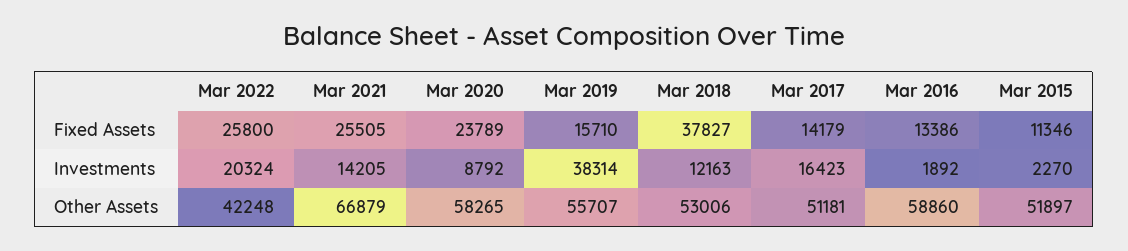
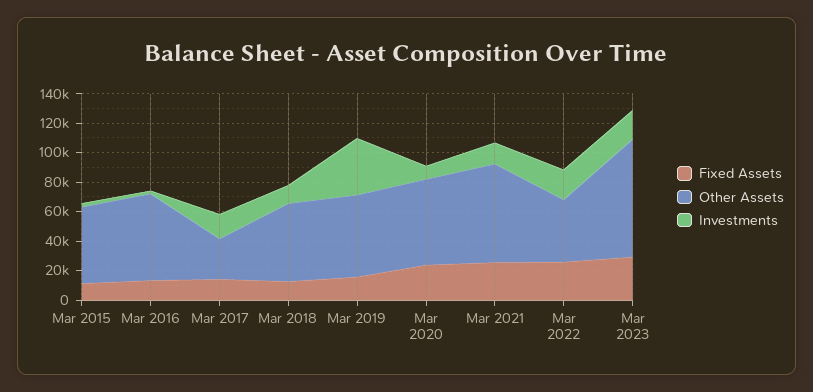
Fixed Assets, Mar 2018: 37827 -> 10000
Other Assets, Mar 2017: 51181 -> 30000
Fixed Assets, Mar 2023: none -> 30000
Other Assets, Mar 2023: none -> 80000
Investments, Mar 2023: none -> 20000

